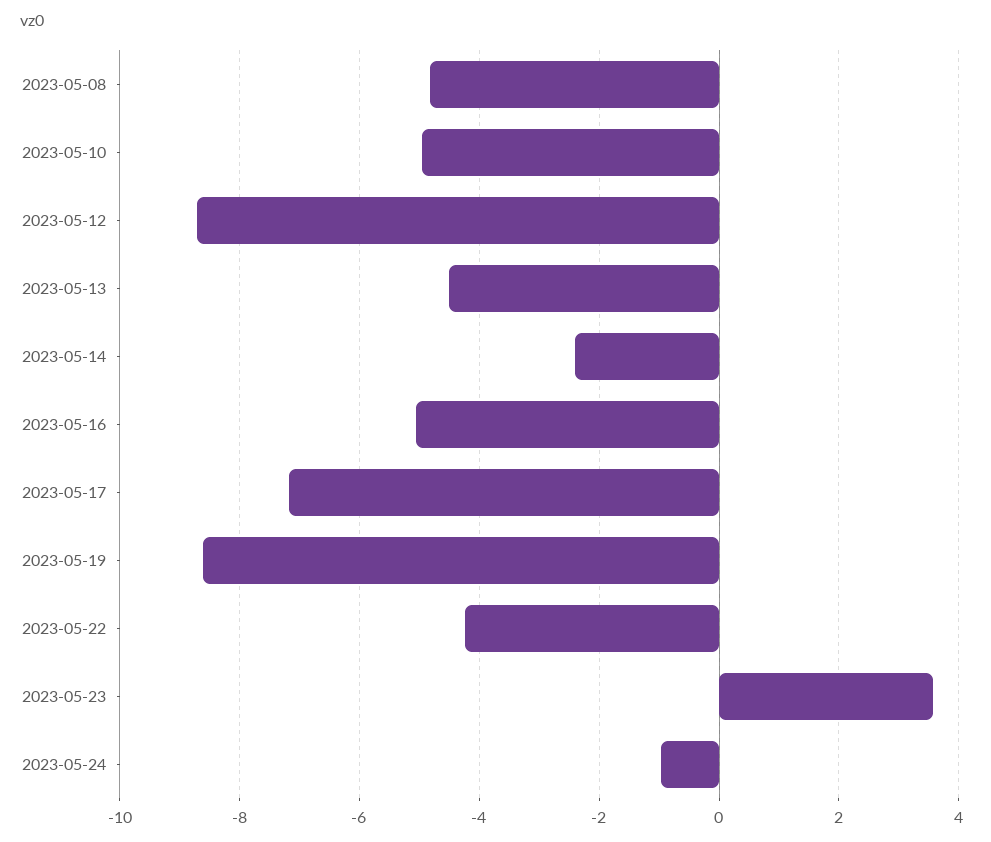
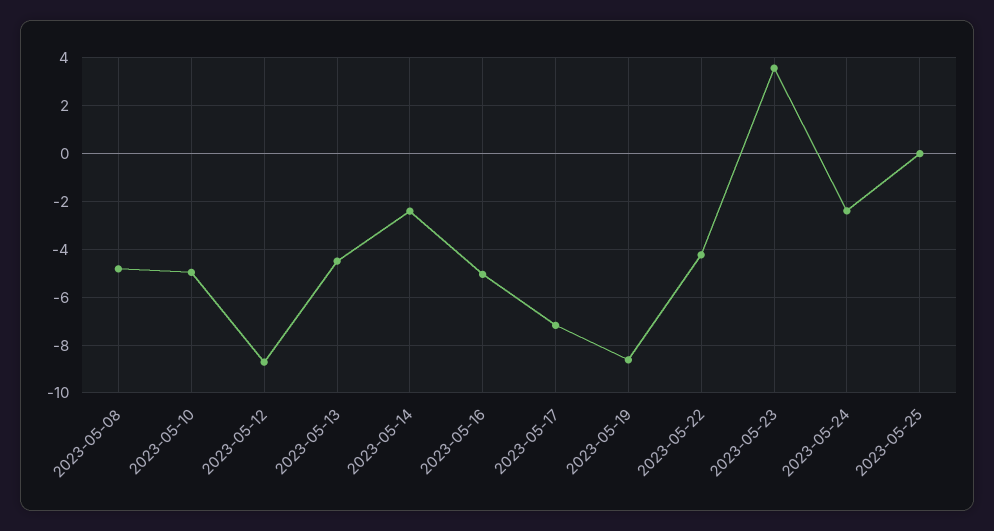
2023-05-24: -1 -> -2.5
2023-05-25: none -> 0

